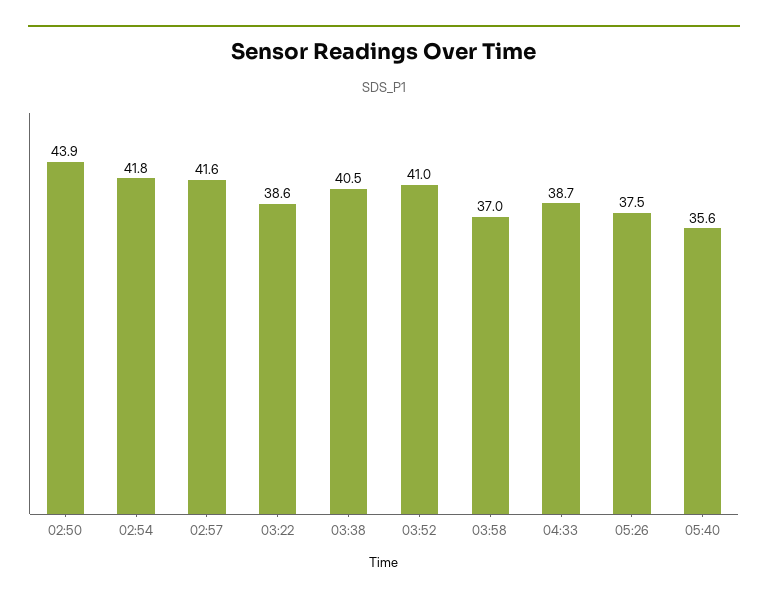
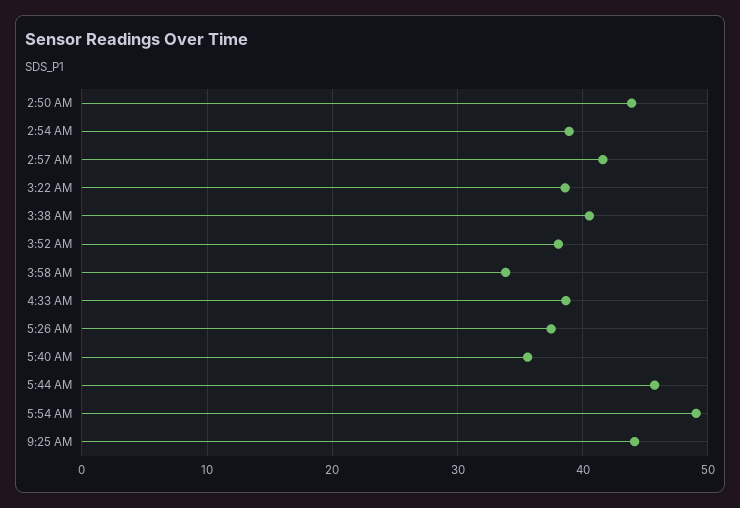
02:54: 41.8 -> 39
03:52: 41 -> 38
03:58: 37 -> 34
5:44 AM: none -> 46
5:54 AM: none -> 49
9:25 AM: none -> 44

